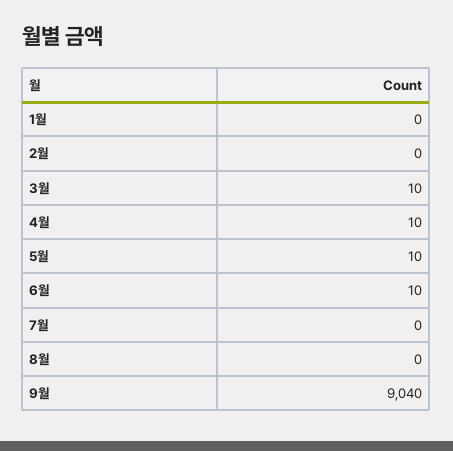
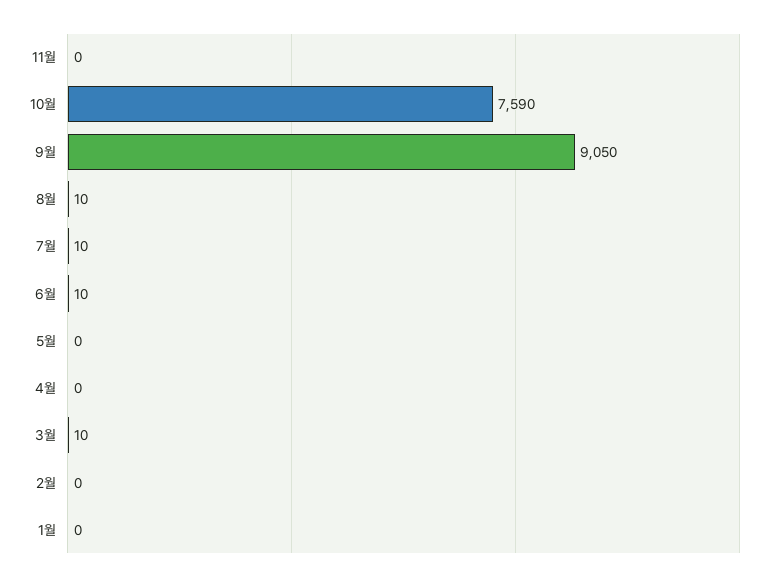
4월: 10 -> 0
5월: 10 -> 0
7월: 0 -> 10
8월: 0 -> 10
9월: 9040 -> 9050
11월: none -> 0
10월: none -> 7590

